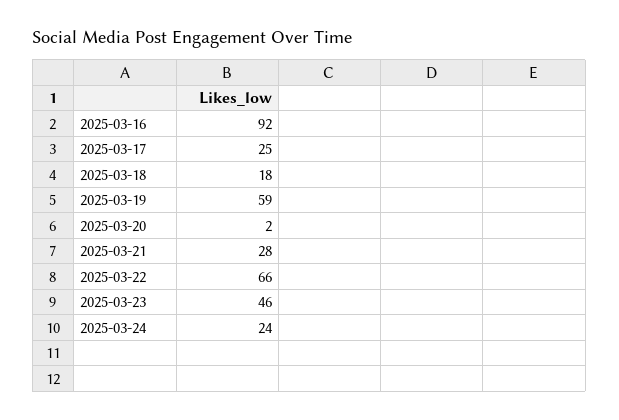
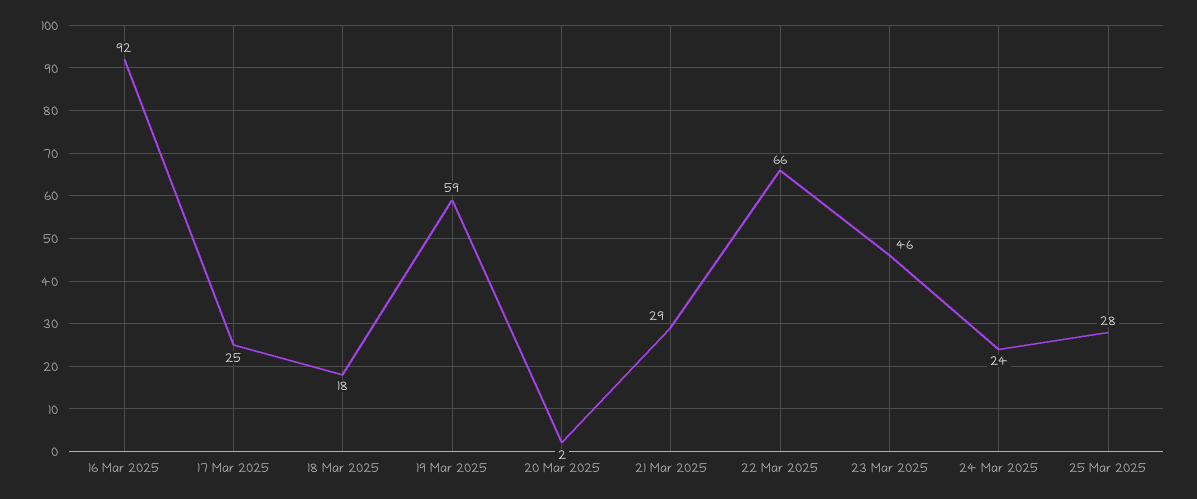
2025-03-21: 28 -> 29
25 Mar 2025: none -> 28

